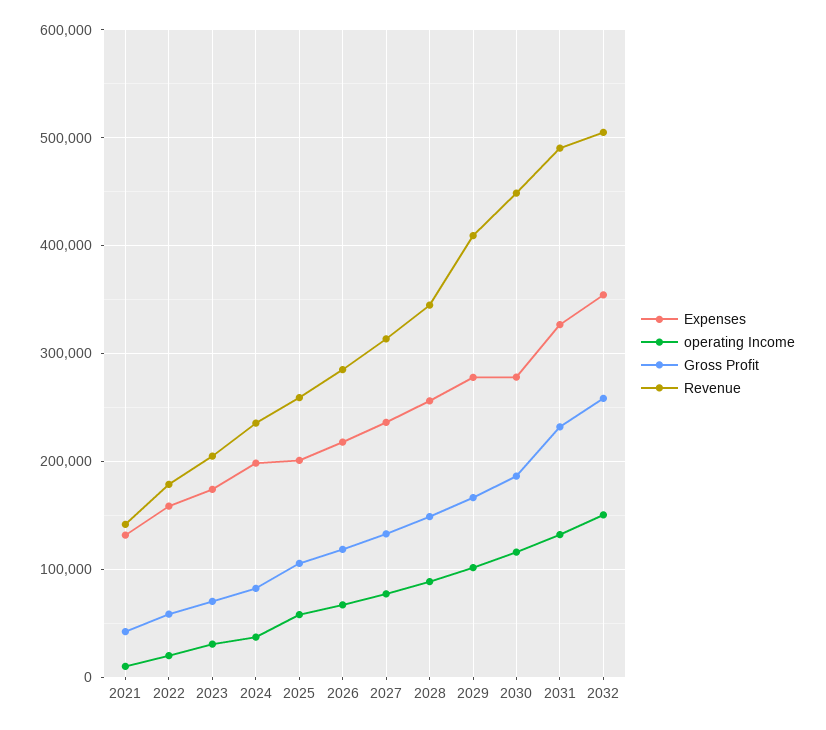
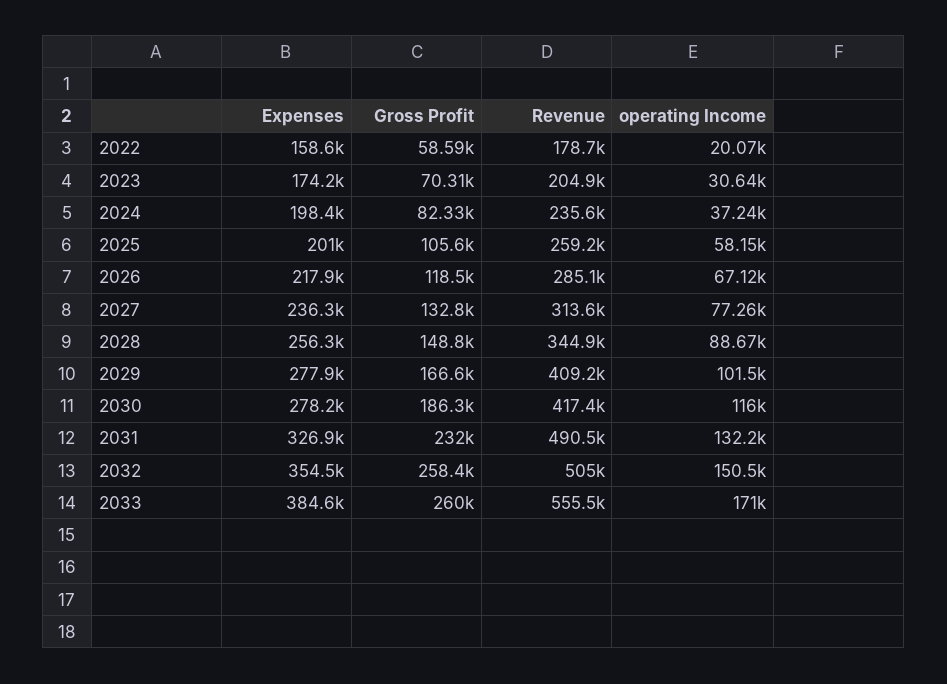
Expenses, 2021: 130000 -> none
operating Income, 2021: 10000 -> none
Gross Profit, 2021: 40000 -> none
Revenue, 2021: 140000 -> none
Revenue, 2030: 450000 -> 417400
Expenses, 2033: none -> 384600
Gross Profit, 2033: none -> 260000
Revenue, 2033: none -> 555500
operating Income, 2033: none -> 171000

